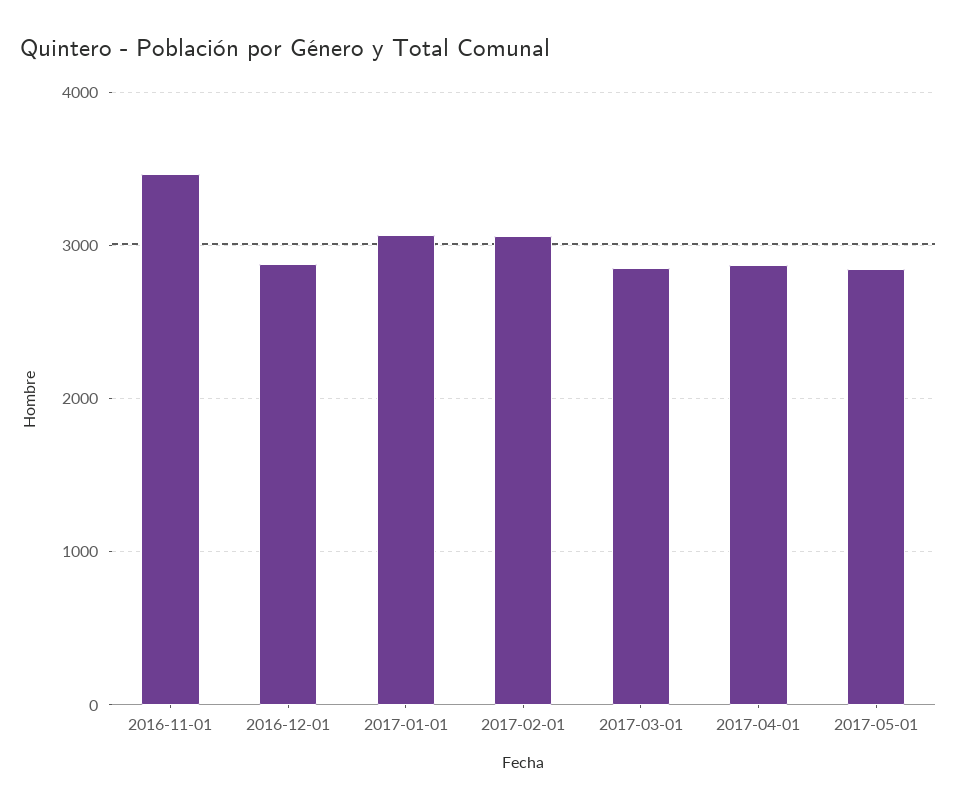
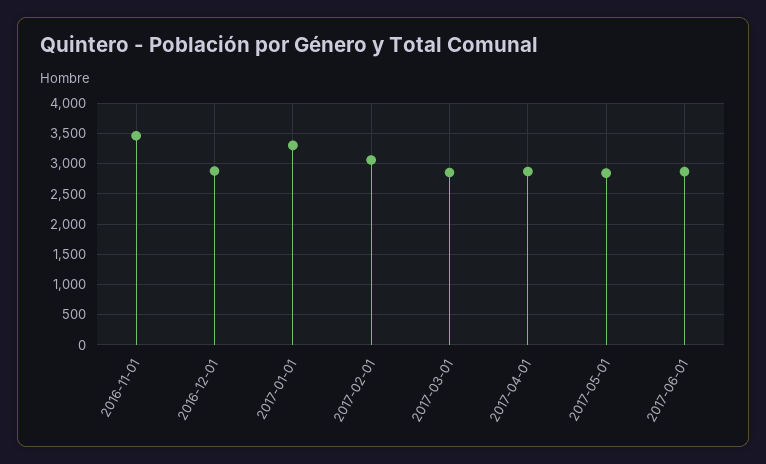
2017-01-01: 3100 -> 3300
2017-06-01: none -> 2900

